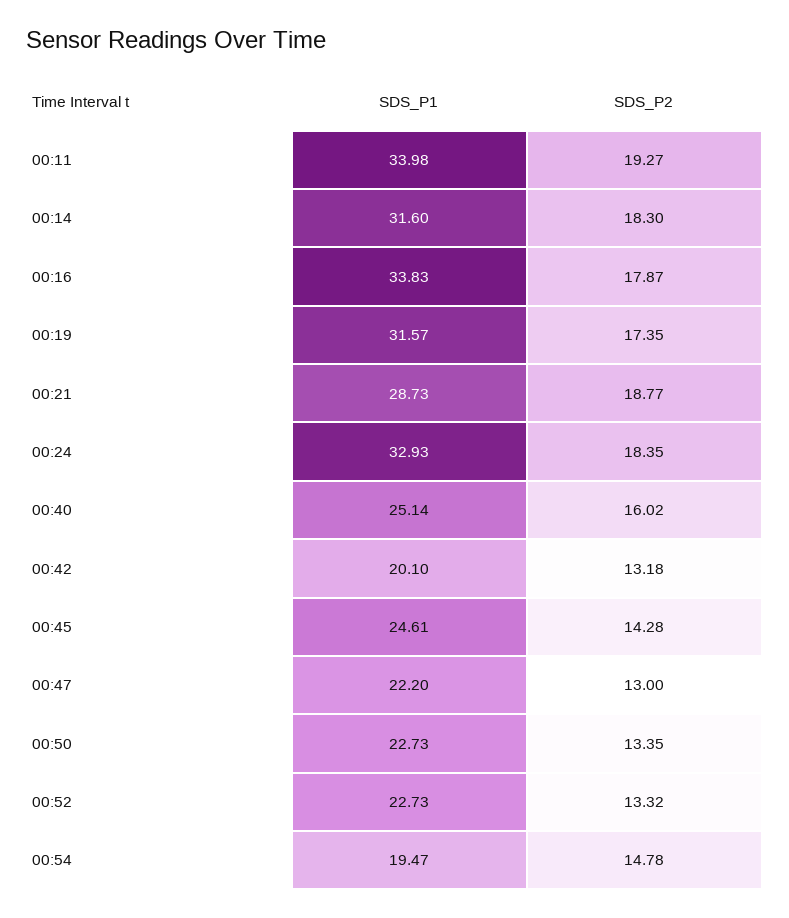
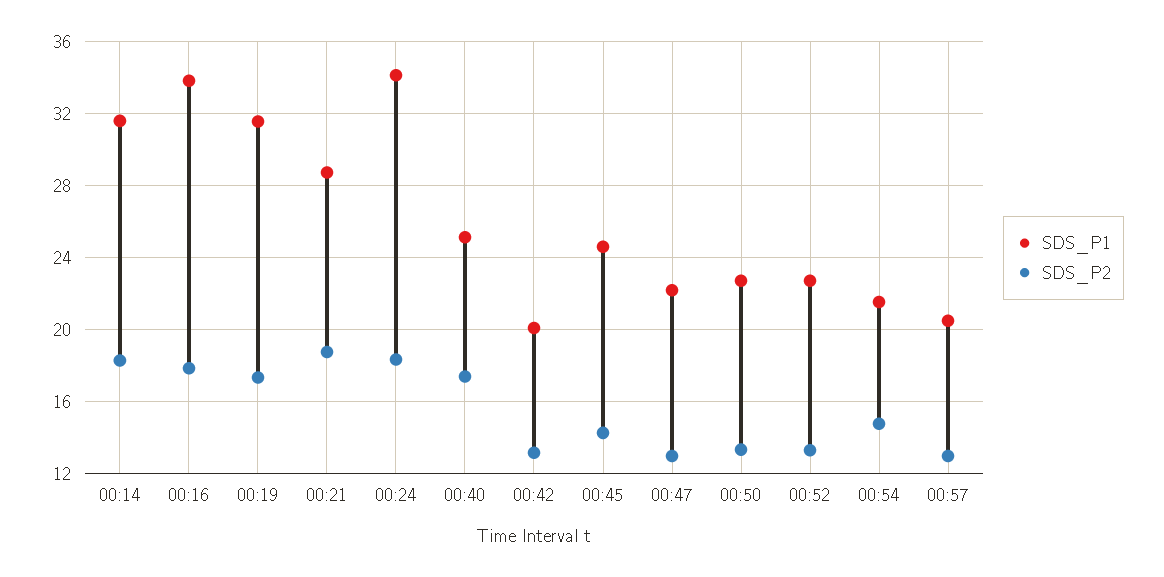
SDS_P1, 00:11: 33.98 -> none
SDS_P2, 00:11: 19.27 -> none
SDS_P1, 00:24: 32.93 -> 34
SDS_P2, 00:40: 16.02 -> 17.5
SDS_P1, 00:54: 19.47 -> 21.5
SDS_P1, 00:57: none -> 20.5
SDS_P2, 00:57: none -> 13

